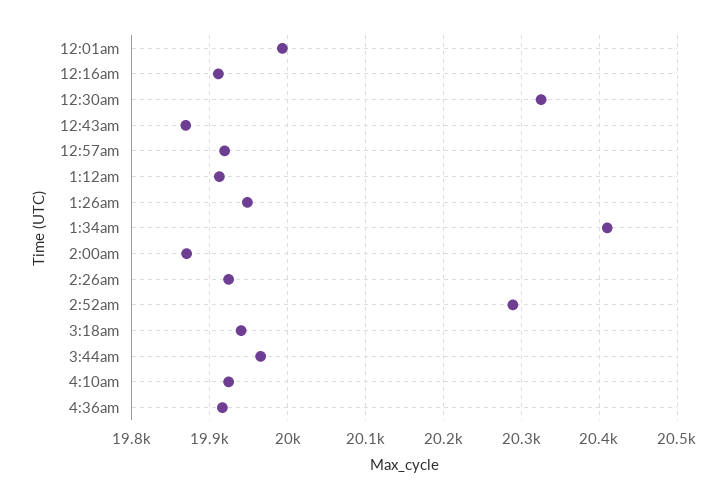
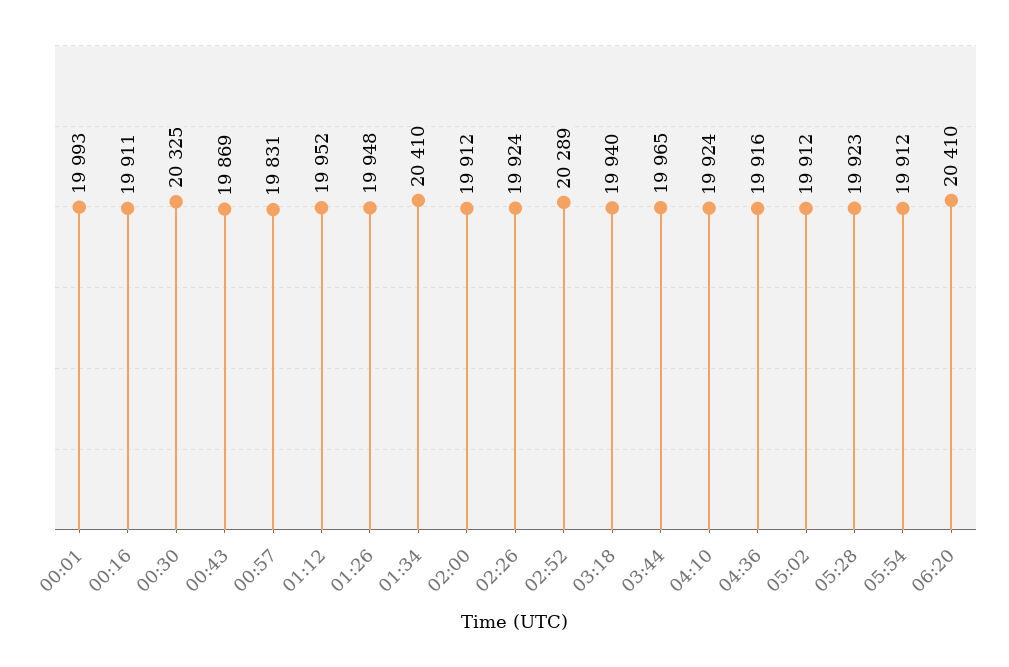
12:57am: 19920 -> 19831
1:12am: 19910 -> 19952
2:00am: 19870 -> 19912
05:02: none -> 19912
05:28: none -> 19923
05:54: none -> 19912
06:20: none -> 20410

